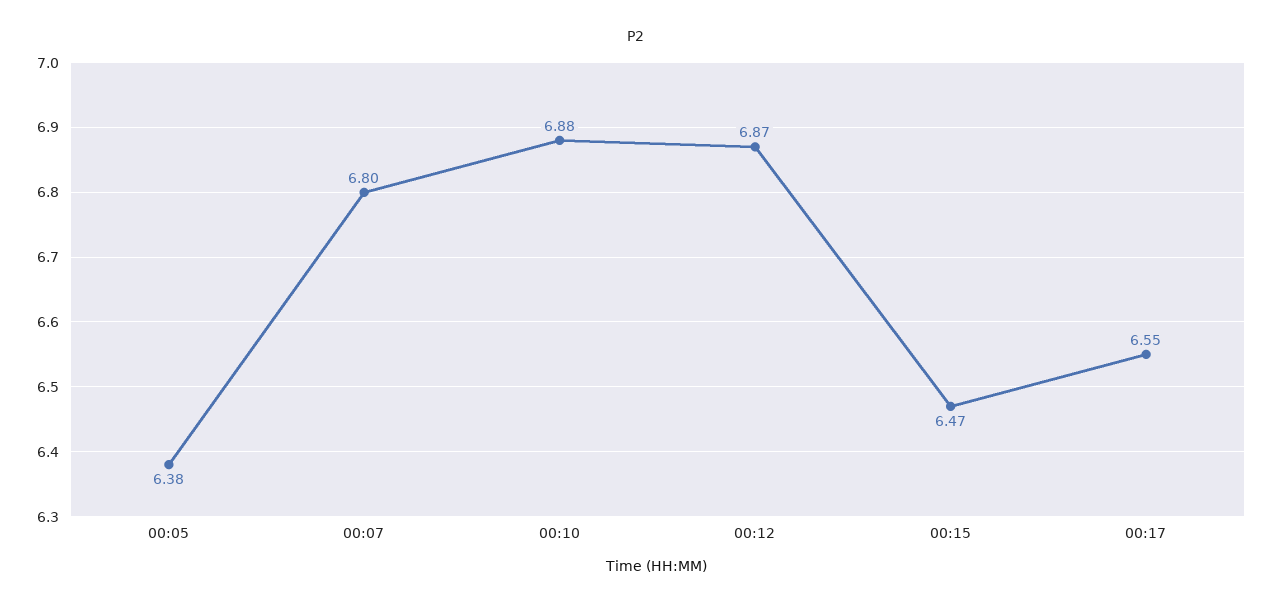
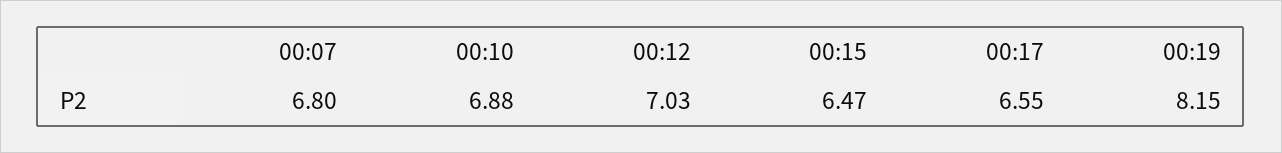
00:05: 6.38 -> none
00:12: 6.87 -> 7.03
00:19: none -> 8.15

